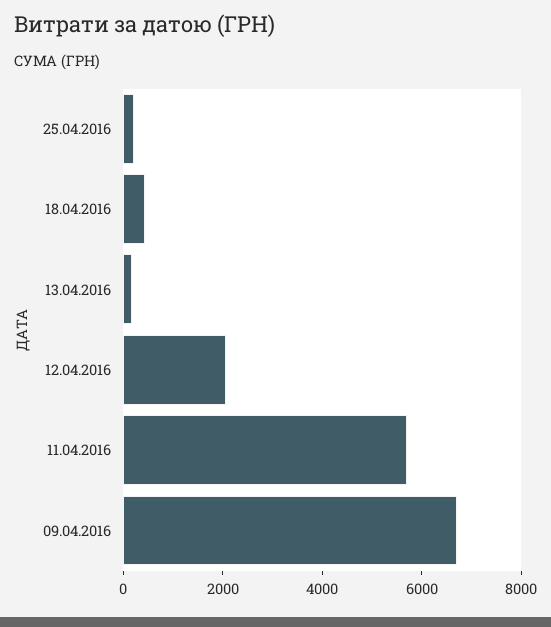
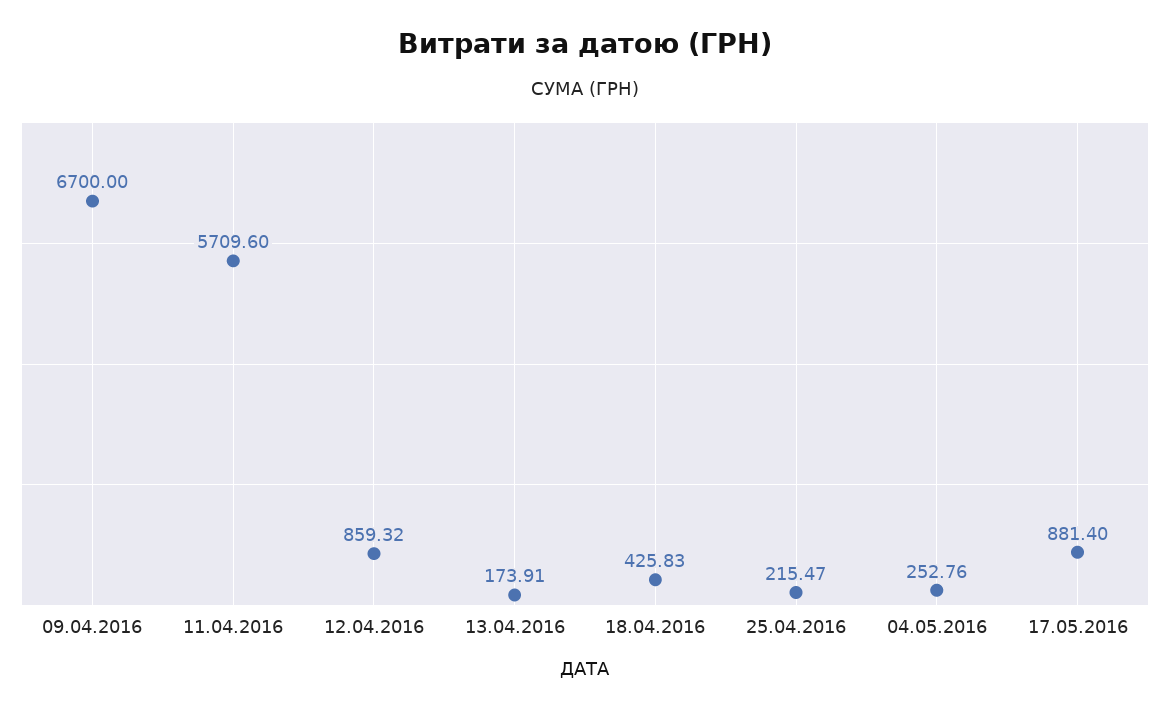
12.04.2016: 2000 -> 859.32
04.05.2016: none -> 252.76
17.05.2016: none -> 881.4

